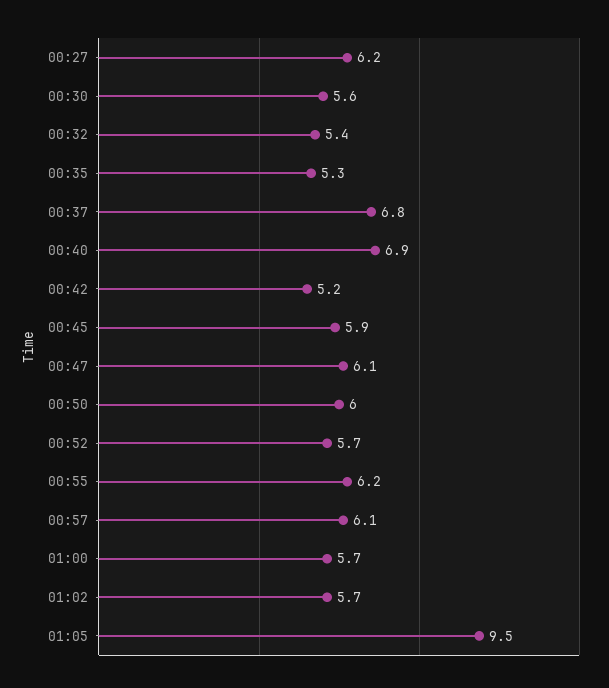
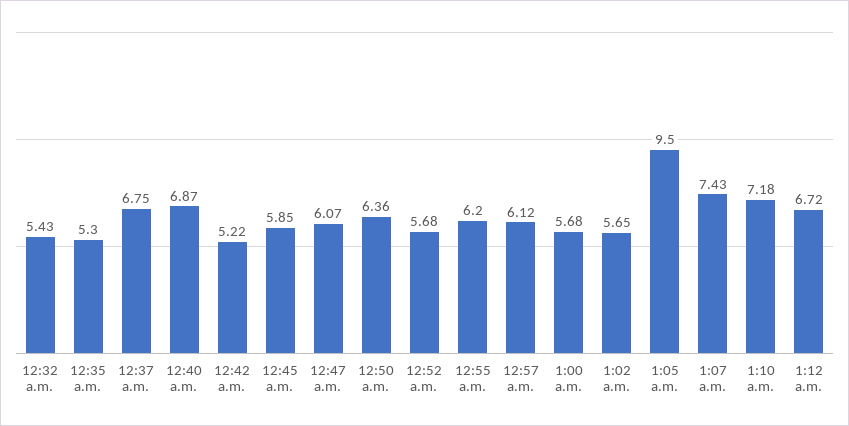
00:27: 6.2 -> none
00:30: 5.6 -> none
00:50: 6 -> 6.36
1:07 a.m.: none -> 7.43
1:10 a.m.: none -> 7.18
1:12 a.m.: none -> 6.72

